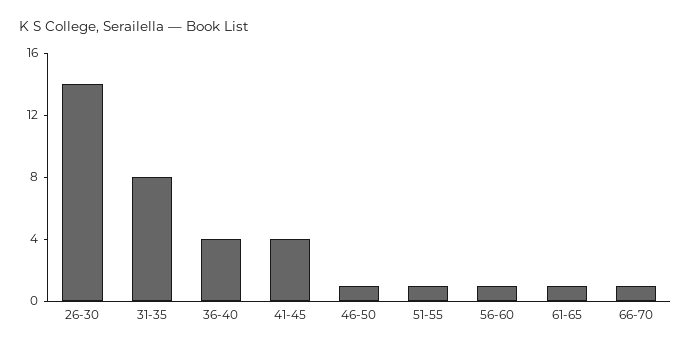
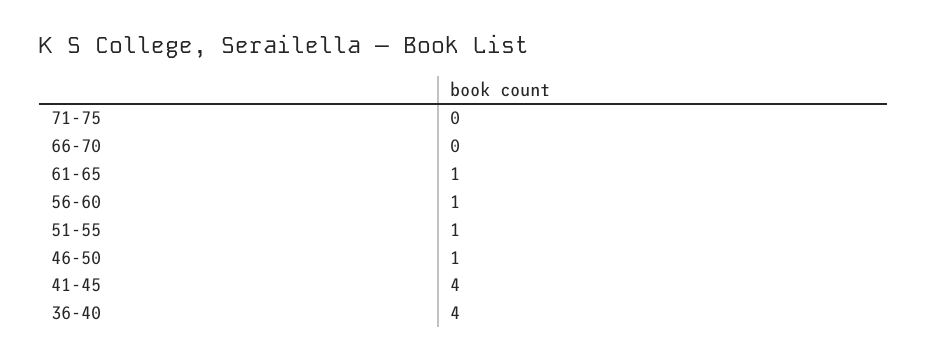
26-30: 14 -> none
31-35: 8 -> none
66-70: 1 -> 0
71-75: none -> 0

